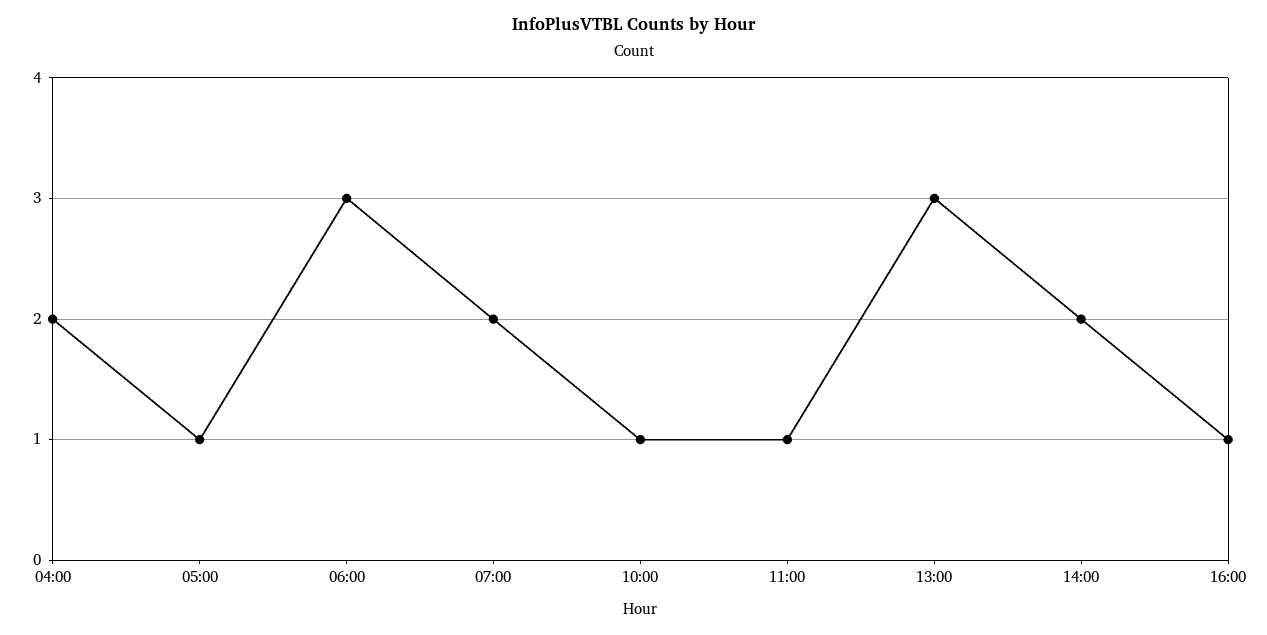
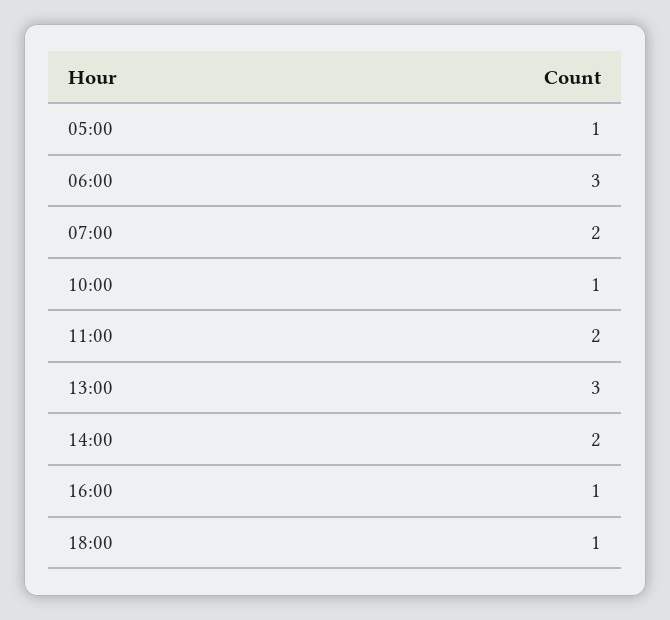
04:00: 2 -> none
11:00: 1 -> 2
18:00: none -> 1

